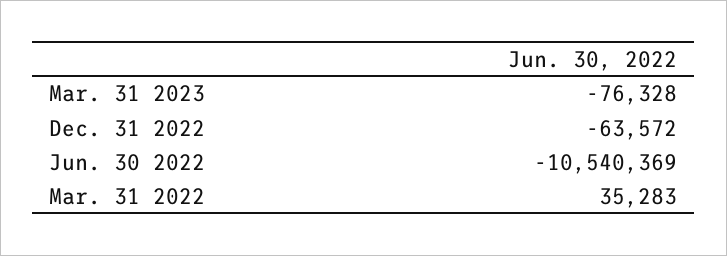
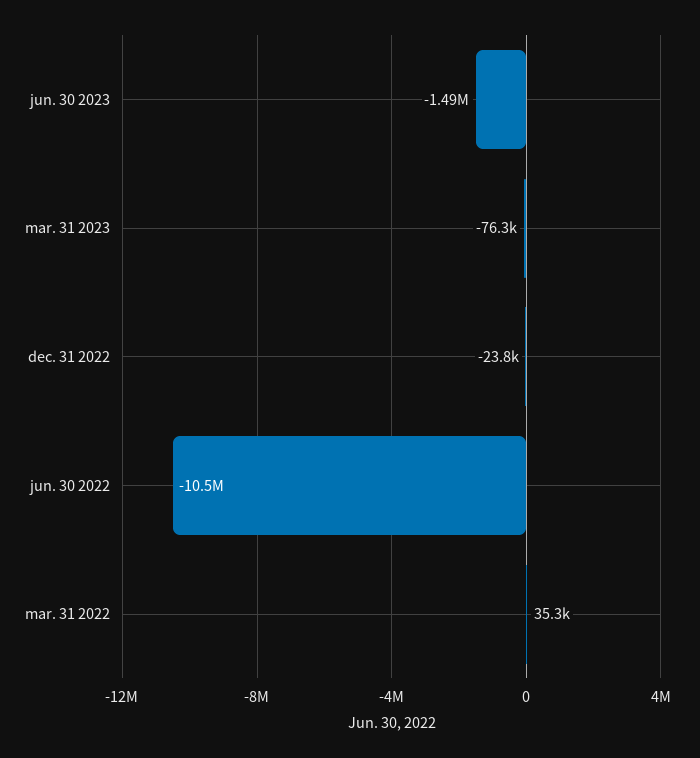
Dec. 31 2022: -63572 -> -23800
jun. 30 2023: none -> -1490000

